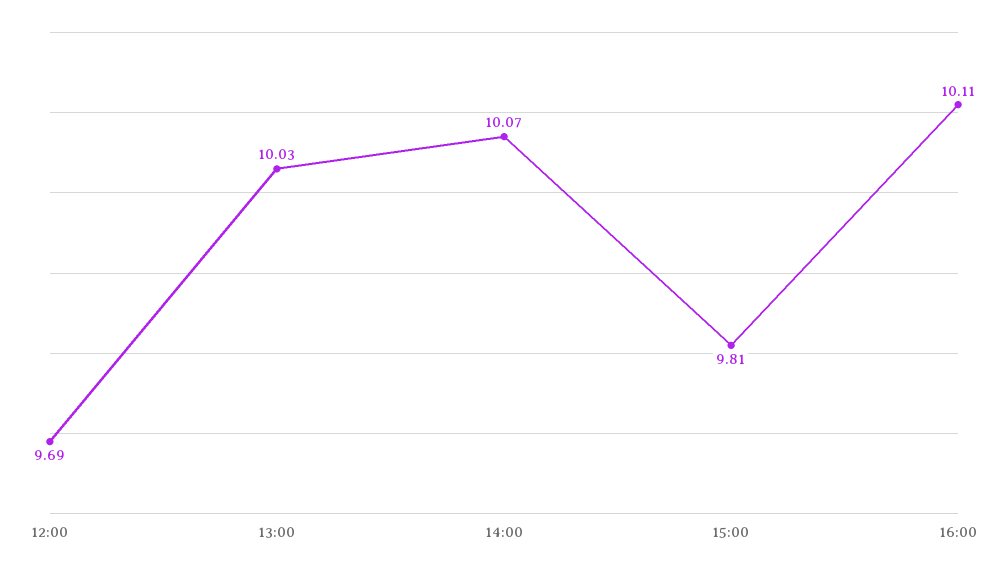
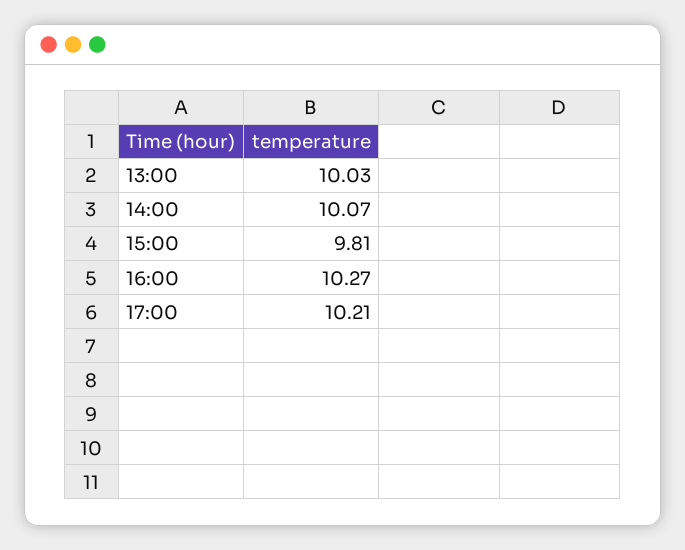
12:00: 9.69 -> none
16:00: 10.11 -> 10.27
17:00: none -> 10.21

